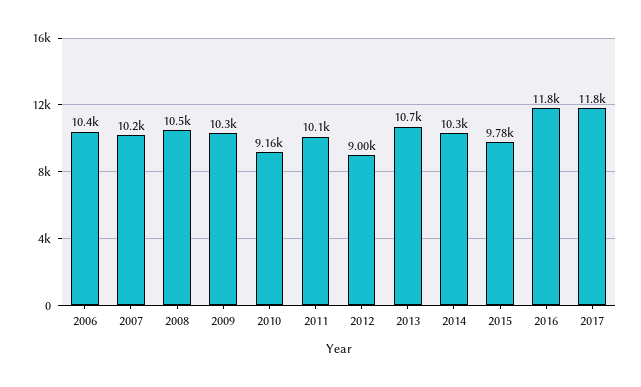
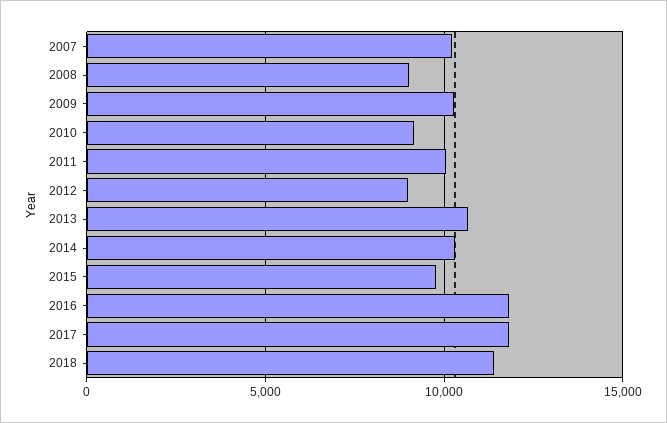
2006: 10400 -> none
2008: 10500 -> 9000
2018: none -> 11500

